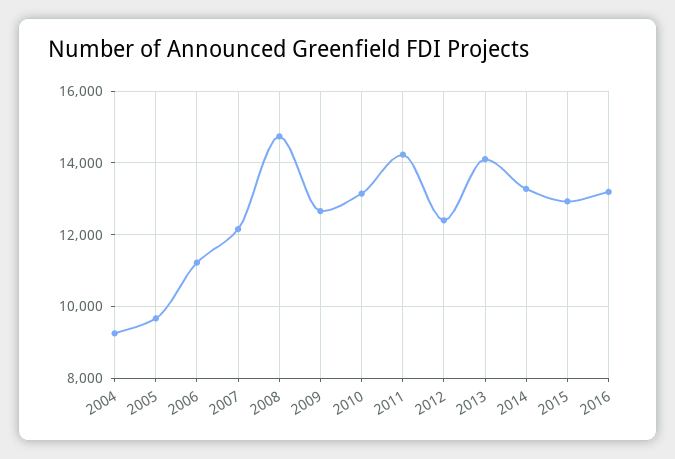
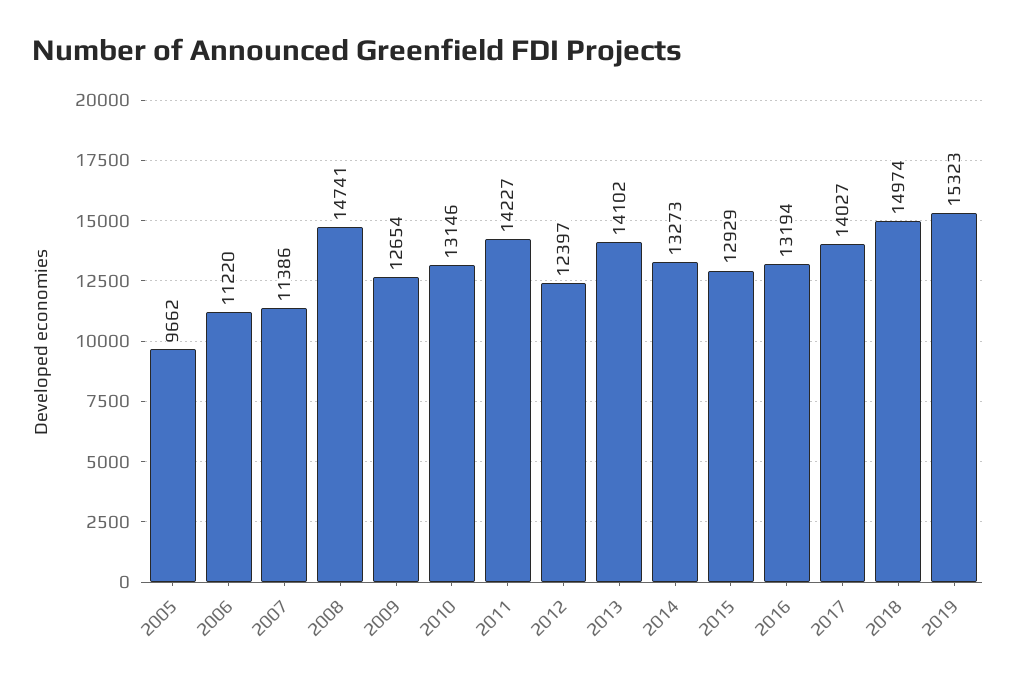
2004: 9200 -> none
2007: 12200 -> 11386
2017: none -> 14027
2018: none -> 14974
2019: none -> 15323

